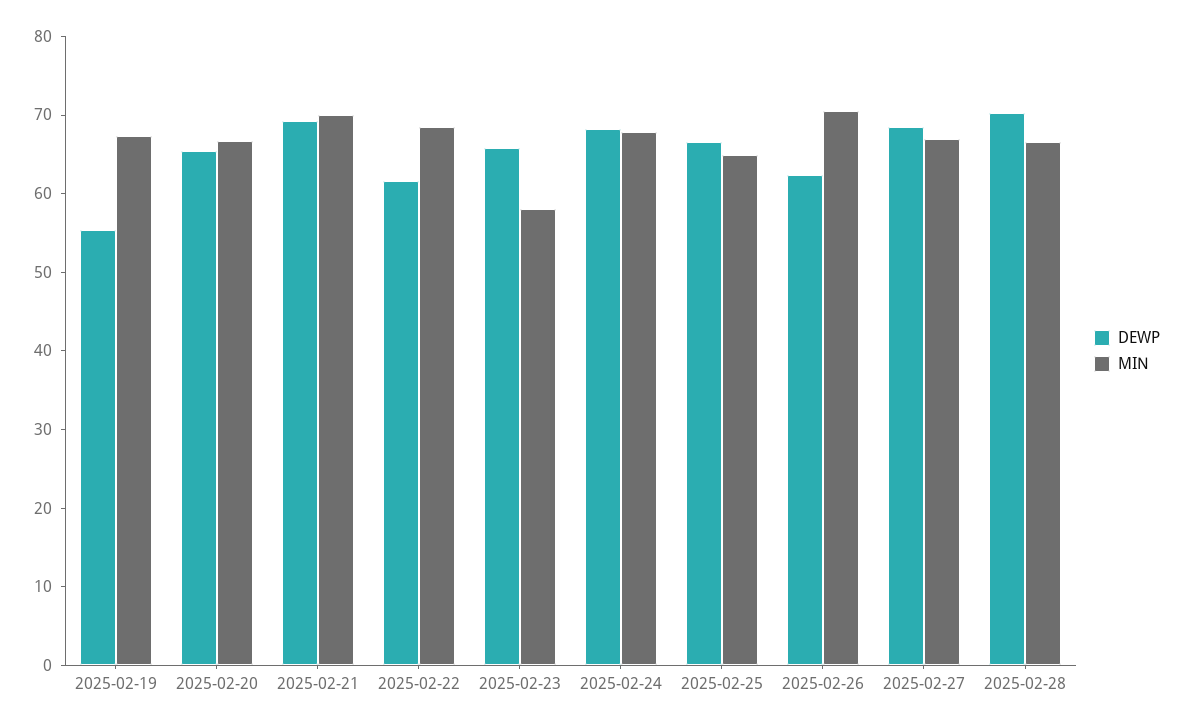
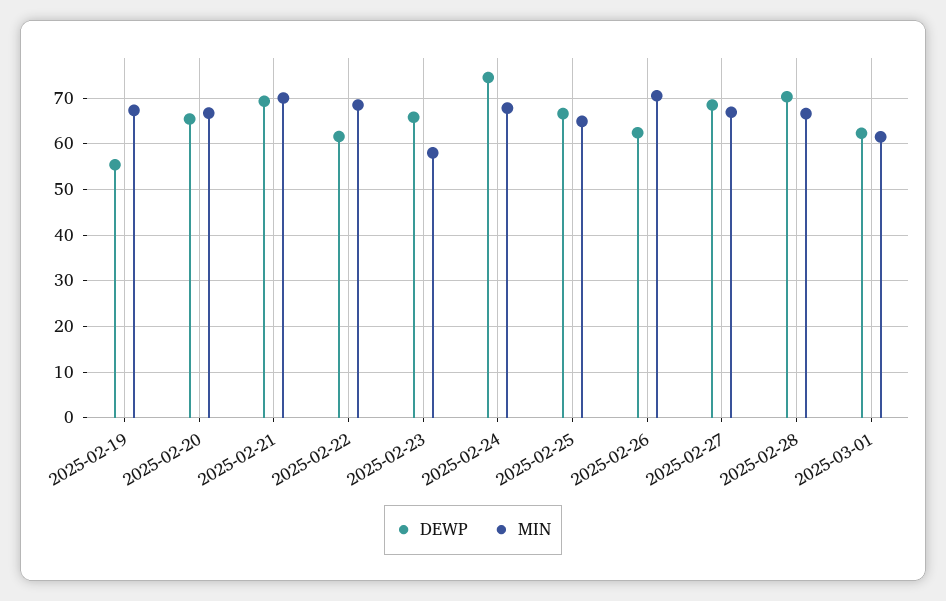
DEWP, 2025-02-24: 68 -> 74
DEWP, 2025-03-01: none -> 62
MIN, 2025-03-01: none -> 62

